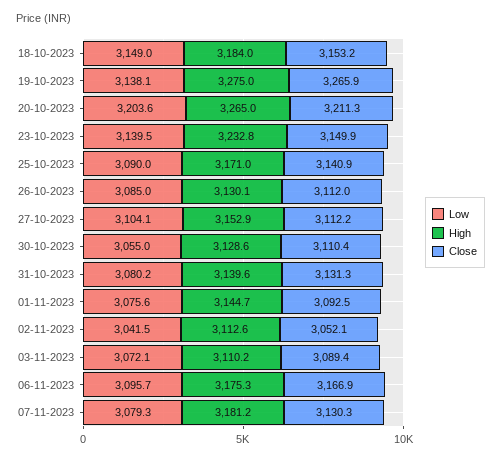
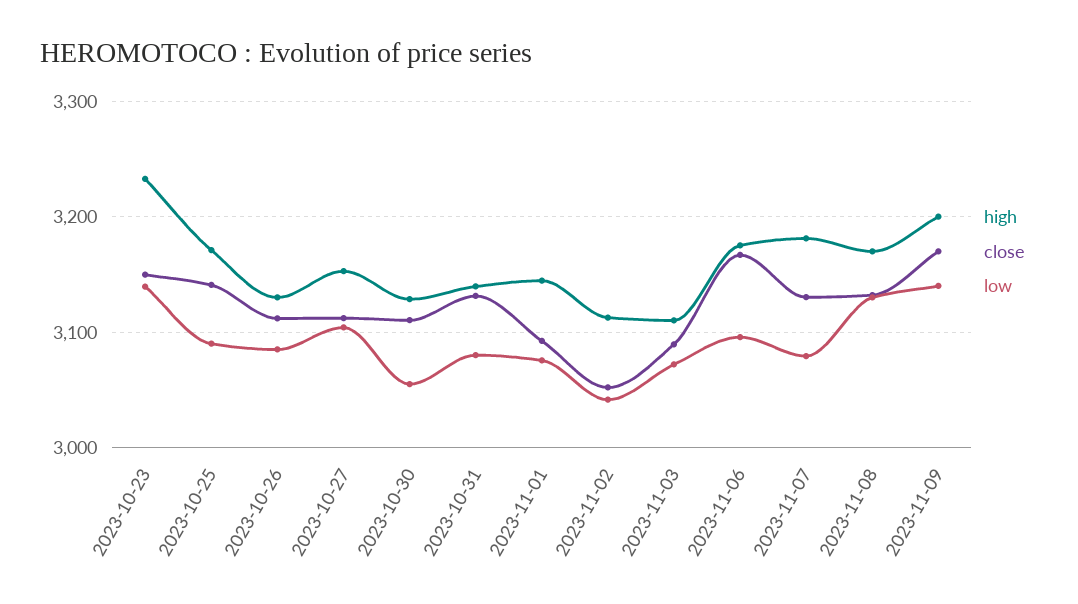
Low, 18-10-2023: 3149 -> none
High, 18-10-2023: 3184 -> none
Close, 18-10-2023: 3153.2 -> none
Low, 19-10-2023: 3138.1 -> none
High, 19-10-2023: 3275 -> none
Close, 19-10-2023: 3265.9 -> none
Low, 20-10-2023: 3203.6 -> none
High, 20-10-2023: 3265 -> none
Close, 20-10-2023: 3211.3 -> none
High, 2023-11-08: none -> 3170
Close, 2023-11-08: none -> 3130
Low, 2023-11-08: none -> 3130
High, 2023-11-09: none -> 3200
Close, 2023-11-09: none -> 3170
Low, 2023-11-09: none -> 3140

